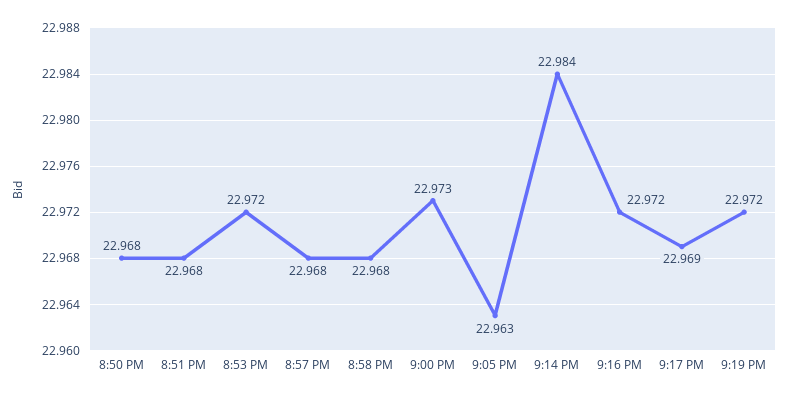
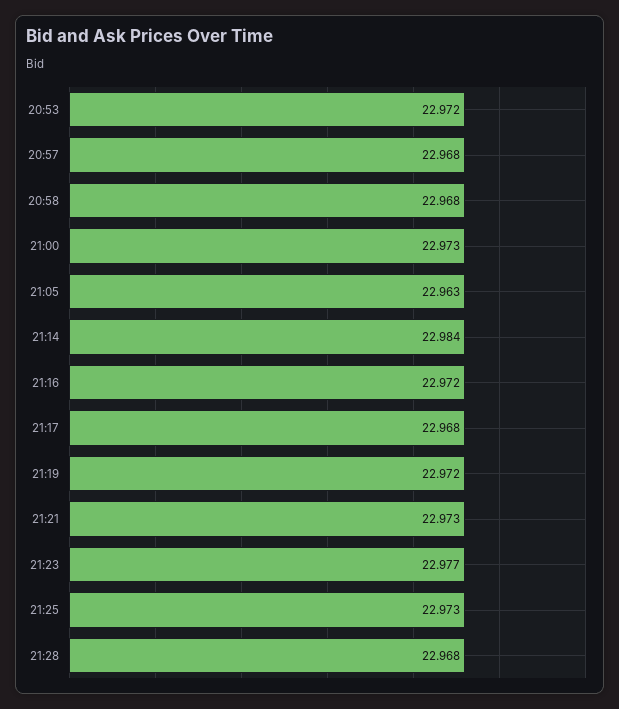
8:50 PM: 22.968 -> none
8:51 PM: 22.968 -> none
9:17 PM: 22.969 -> 22.968
21:21: none -> 22.973
21:23: none -> 22.977
21:25: none -> 22.973
21:28: none -> 22.968

